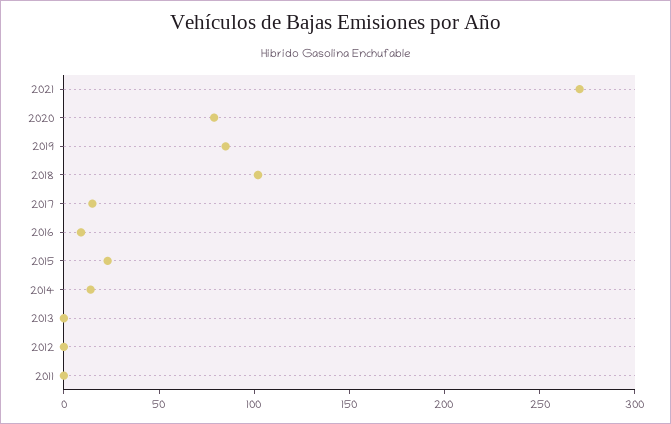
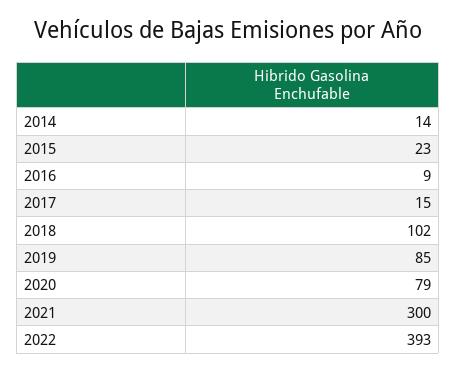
2021: 270 -> 300
2013: 0 -> none
2012: 0 -> none
2011: 0 -> none
2022: none -> 393

